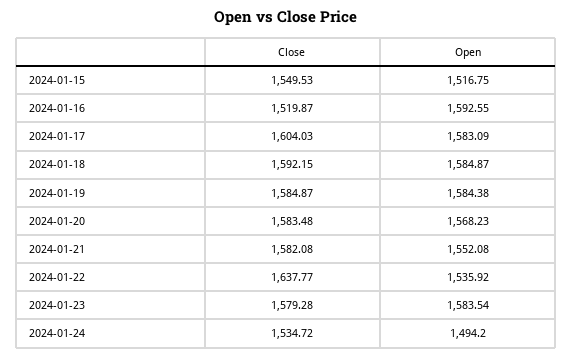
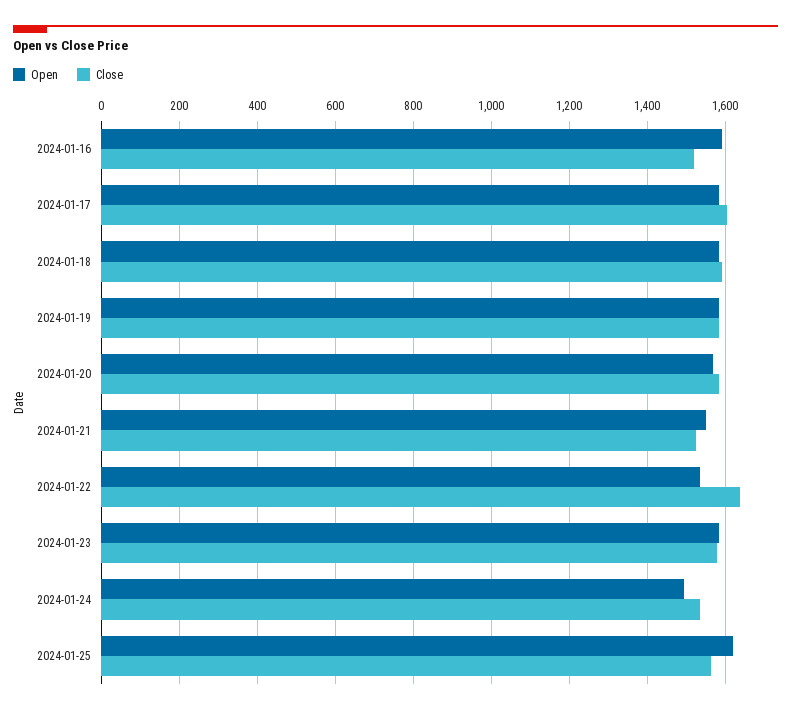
Close, 2024-01-15: 1549.53 -> none
Open, 2024-01-15: 1516.75 -> none
Close, 2024-01-21: 1582.08 -> 1520
Open, 2024-01-25: none -> 1620
Close, 2024-01-25: none -> 1560

